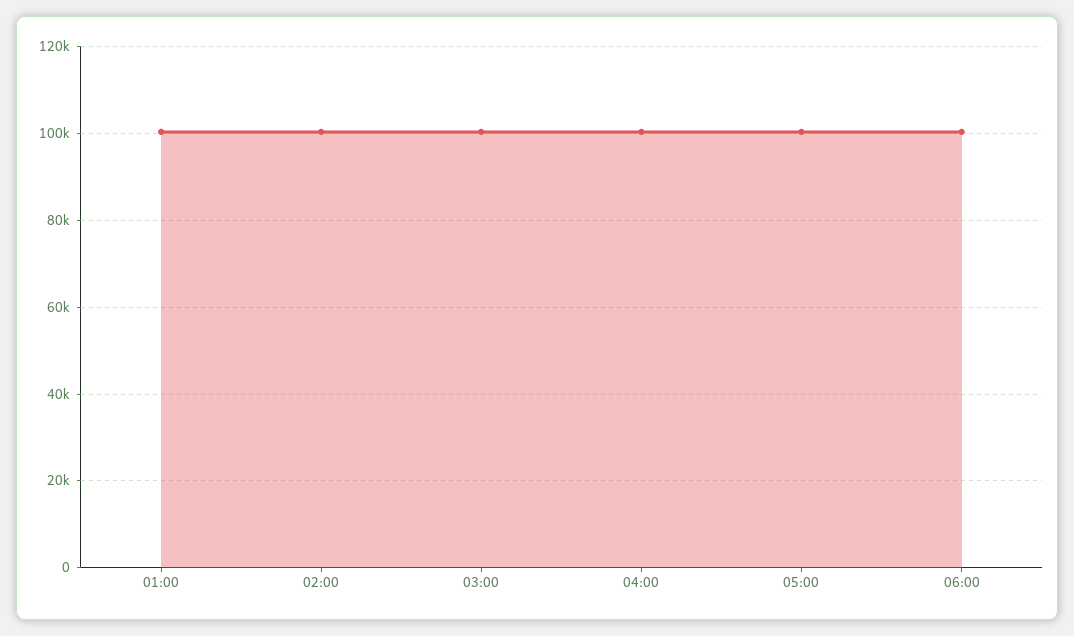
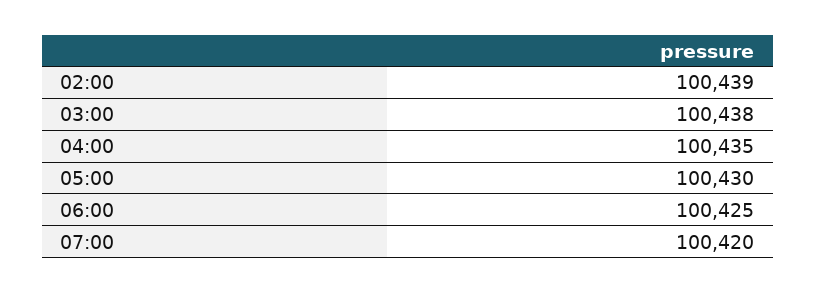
01:00: 100000 -> none
07:00: none -> 100420

